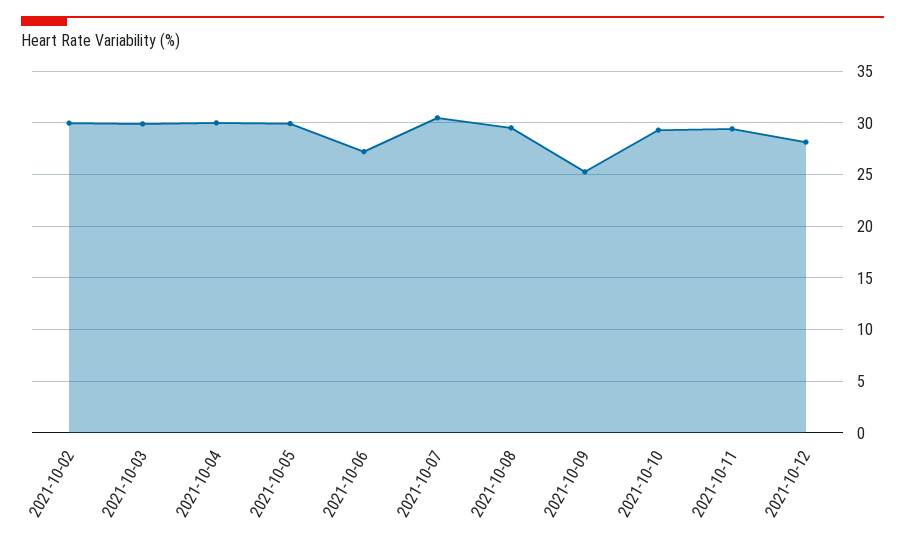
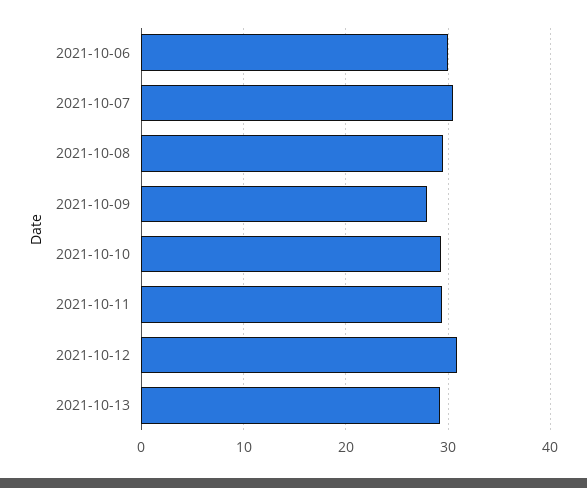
2021-10-02: 30 -> none
2021-10-03: 30 -> none
2021-10-04: 30 -> none
2021-10-05: 30 -> none
2021-10-06: 27 -> 30
2021-10-09: 25 -> 28
2021-10-12: 28 -> 31
2021-10-13: none -> 29

